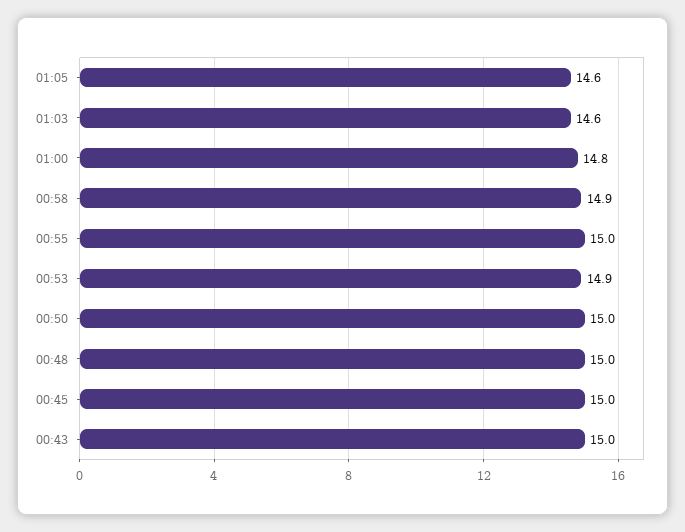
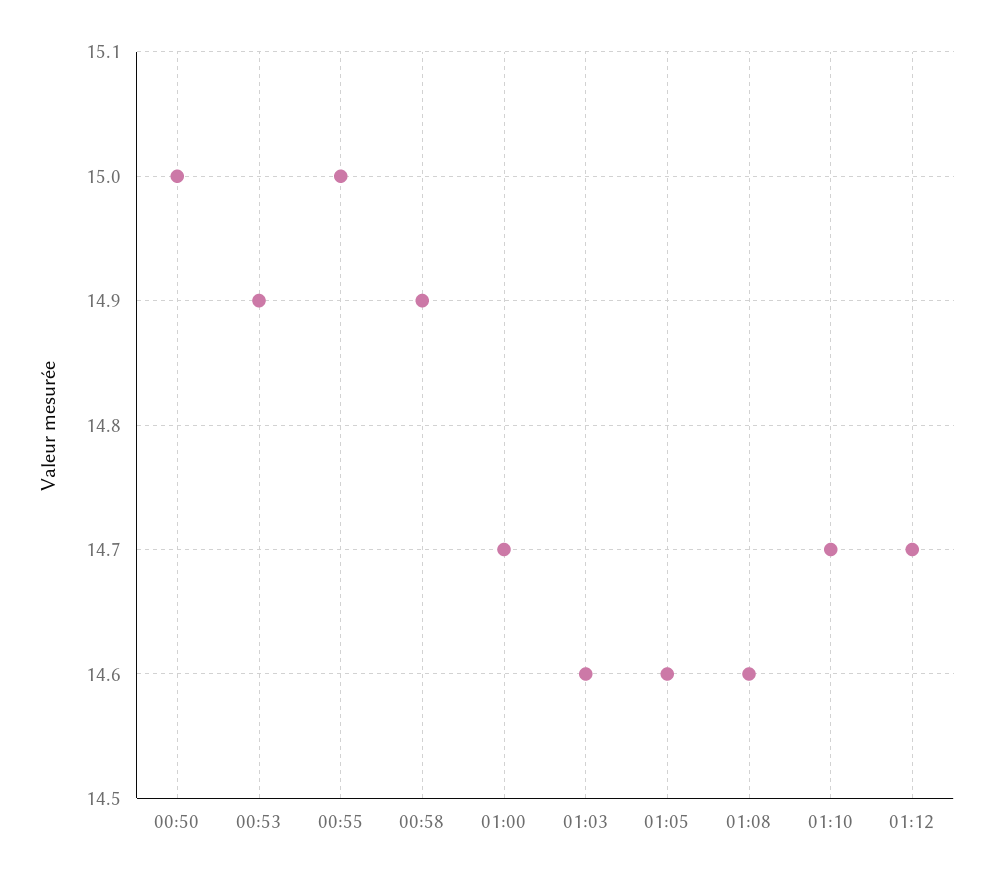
01:00: 14.8 -> 14.7
00:48: 15 -> none
00:45: 15 -> none
00:43: 15 -> none
01:08: none -> 14.6
01:10: none -> 14.7
01:12: none -> 14.7

